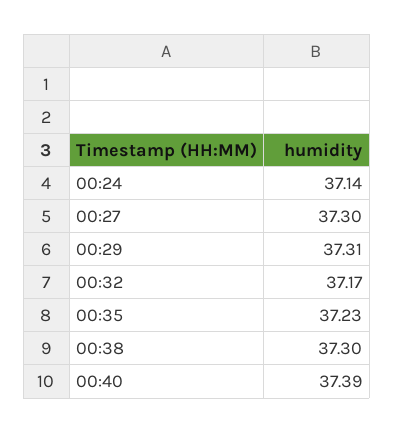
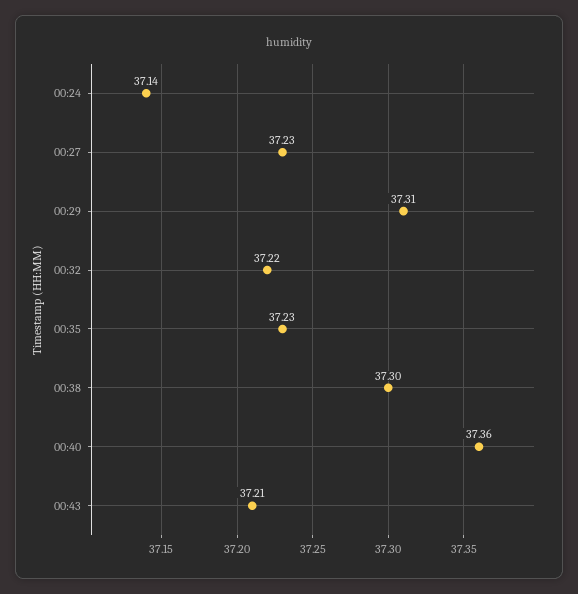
00:27: 37.3 -> 37.23
00:32: 37.17 -> 37.22
00:40: 37.39 -> 37.36
00:43: none -> 37.21

